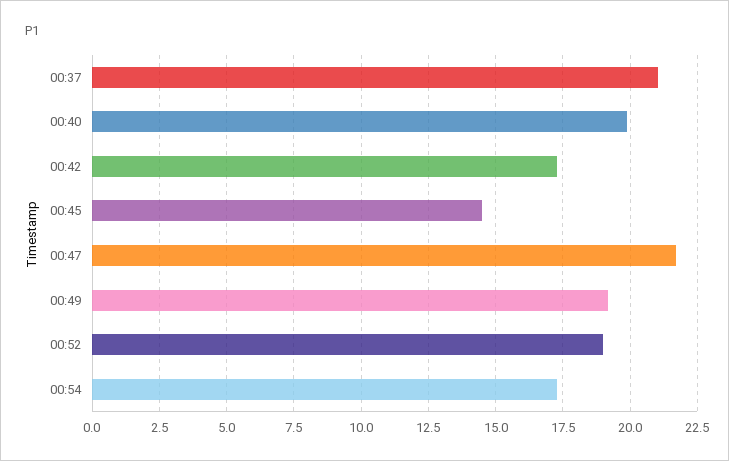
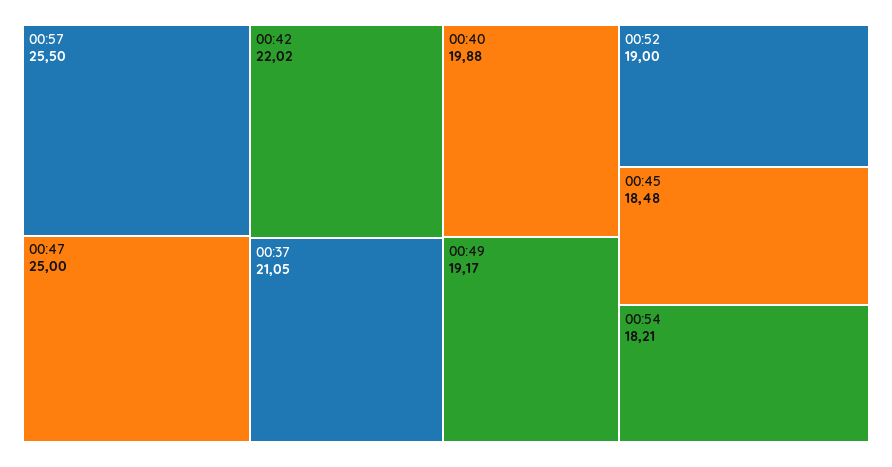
00:42: 17.25 -> 22.02
00:45: 14.5 -> 18.48
00:47: 21.75 -> 25
00:54: 17.25 -> 18.21
00:57: none -> 25.5

